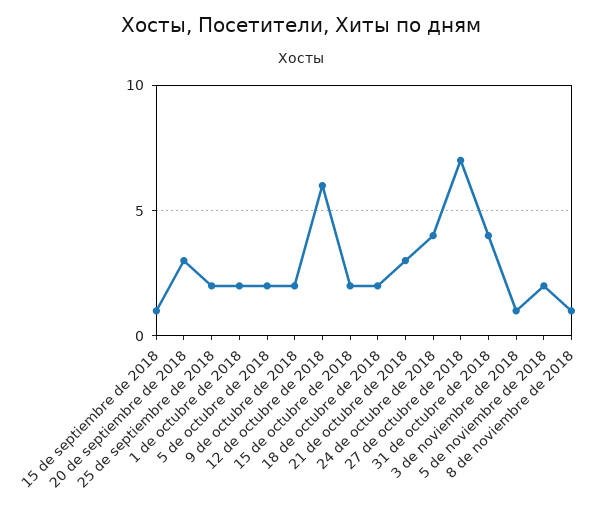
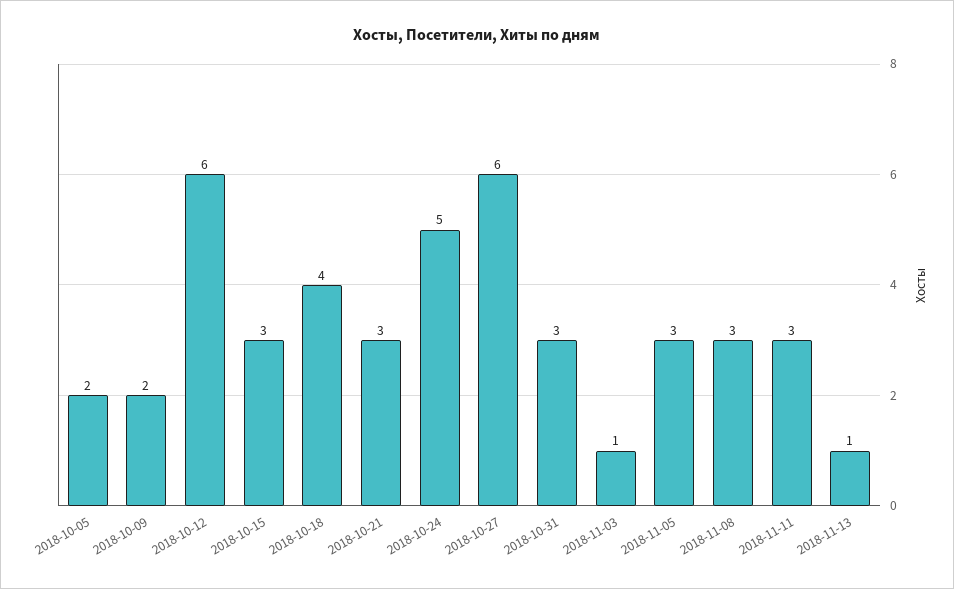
15 de septiembre de 2018: 1 -> none
20 de septiembre de 2018: 3 -> none
25 de septiembre de 2018: 2 -> none
1 de octubre de 2018: 2 -> none
15 de octubre de 2018: 2 -> 3
18 de octubre de 2018: 2 -> 4
24 de octubre de 2018: 4 -> 5
27 de octubre de 2018: 7 -> 6
31 de octubre de 2018: 4 -> 3
5 de noviembre de 2018: 2 -> 3
8 de noviembre de 2018: 1 -> 3
2018-11-11: none -> 3
2018-11-13: none -> 1

